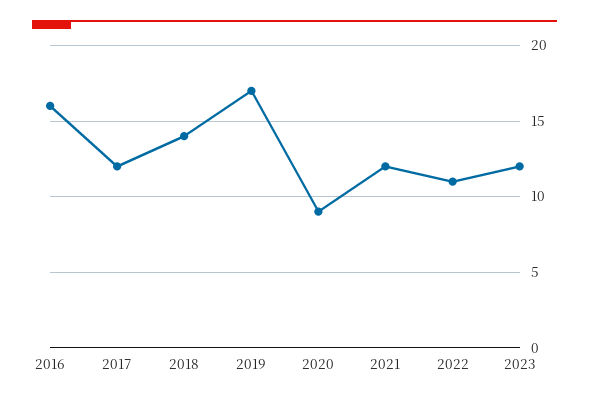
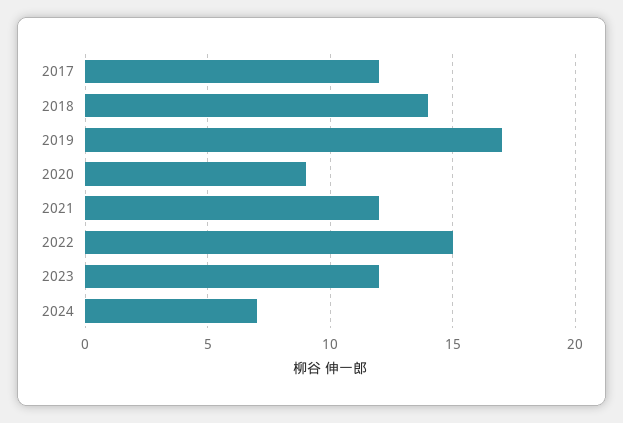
2016: 16 -> none
2022: 11 -> 15
2024: none -> 7

